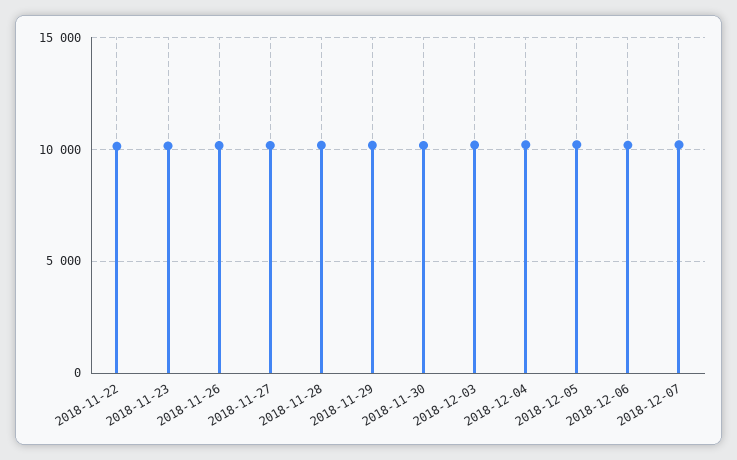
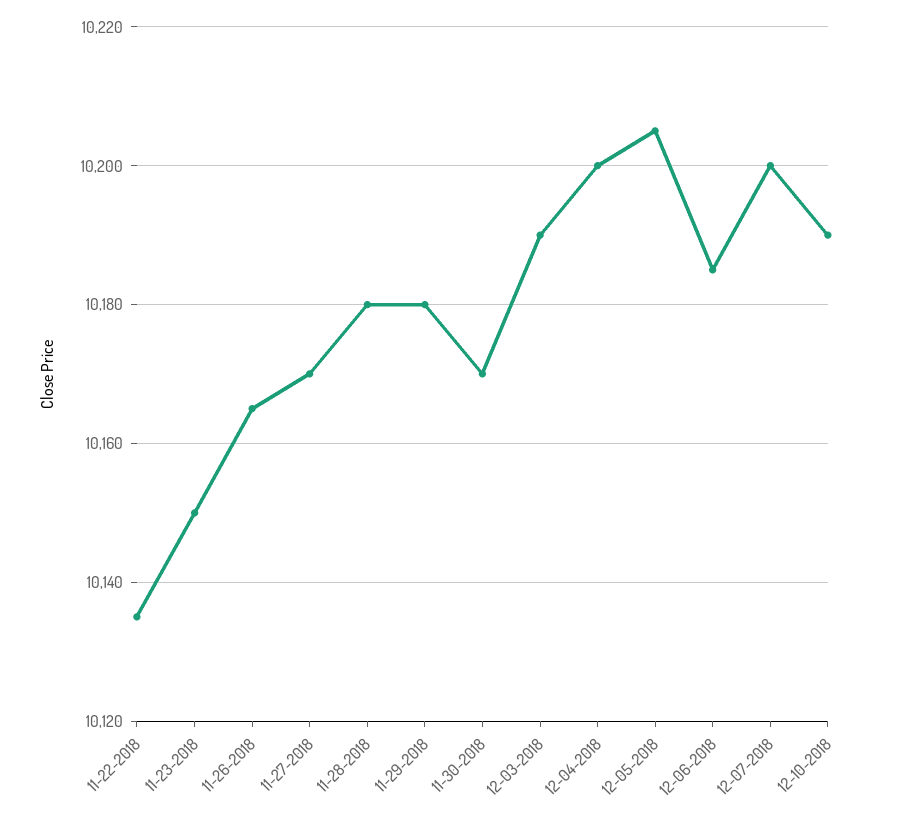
12-10-2018: none -> 10190

